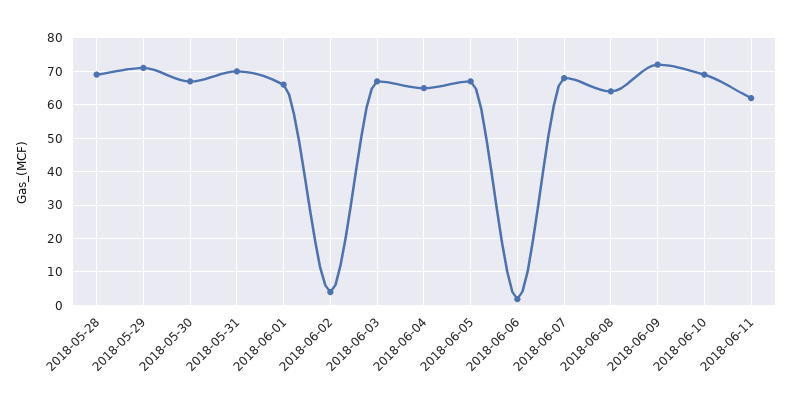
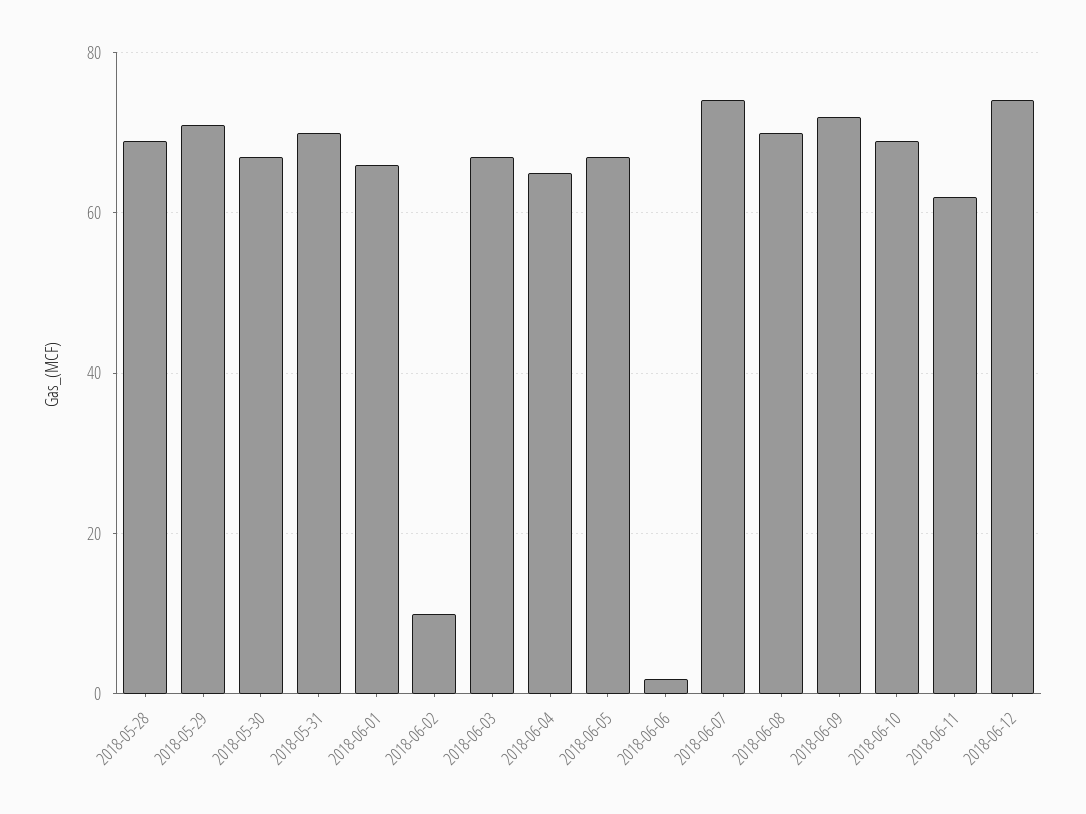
2018-06-02: 4 -> 10
2018-06-07: 68 -> 74
2018-06-08: 64 -> 70
2018-06-12: none -> 74

